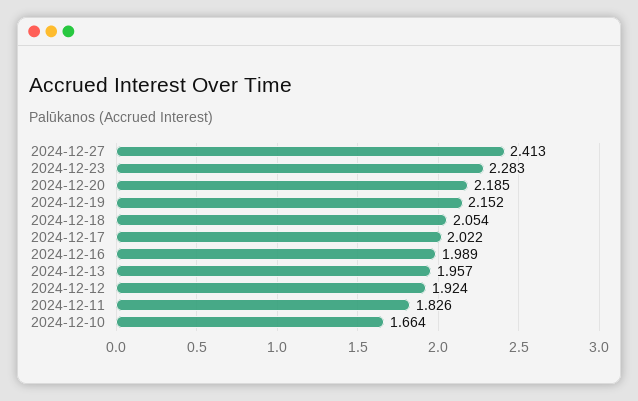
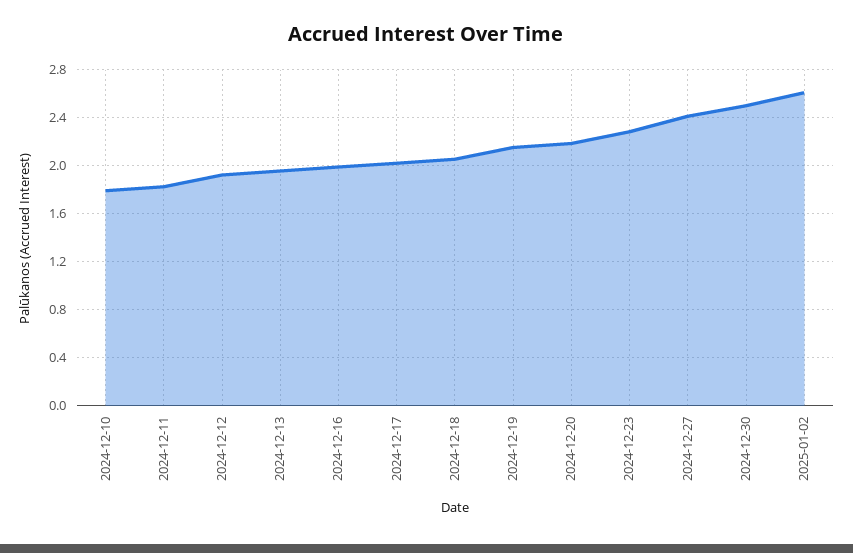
2024-12-10: 1.664 -> 1.8
2024-12-30: none -> 2.5
2025-01-02: none -> 2.6

